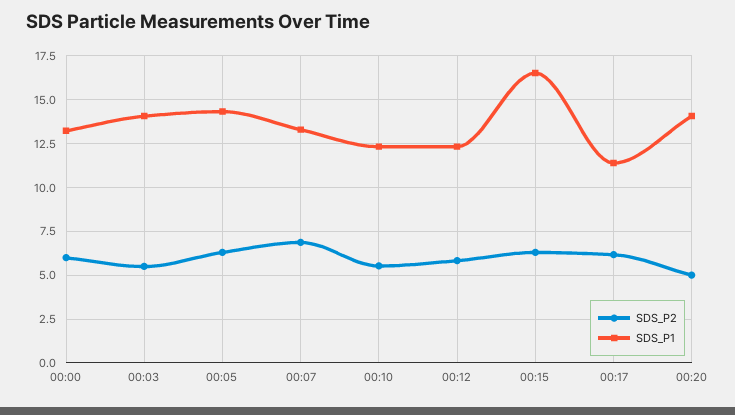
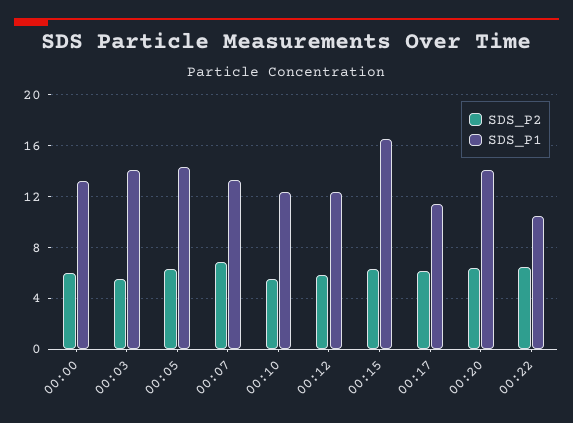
SDS_P2, 00:20: 5 -> 6.5
SDS_P2, 00:22: none -> 6.5
SDS_P1, 00:22: none -> 10.5

